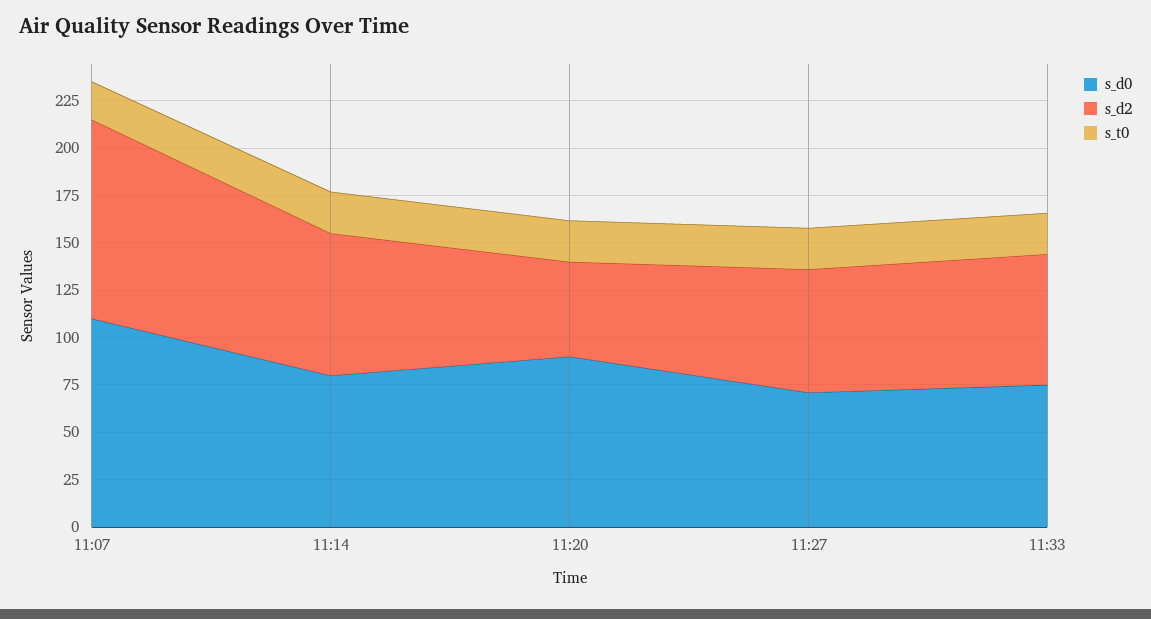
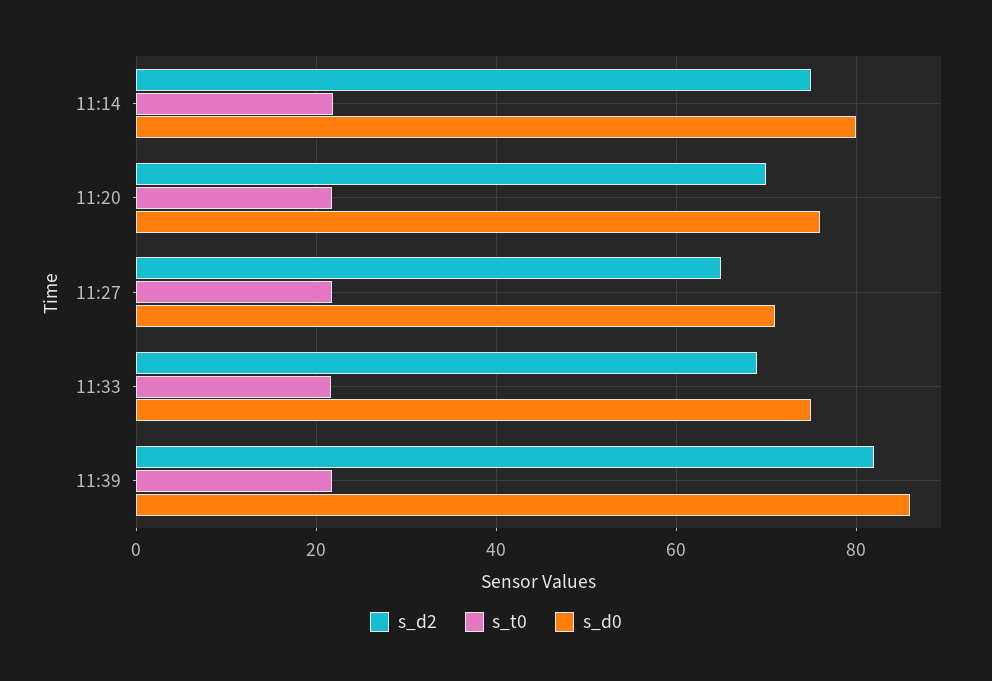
s_d0, 11:07: 110 -> none
s_d2, 11:07: 105 -> none
s_t0, 11:07: 20 -> none
s_d0, 11:20: 90 -> 76
s_d2, 11:20: 50 -> 70
s_d2, 11:39: none -> 82
s_t0, 11:39: none -> 22
s_d0, 11:39: none -> 86

